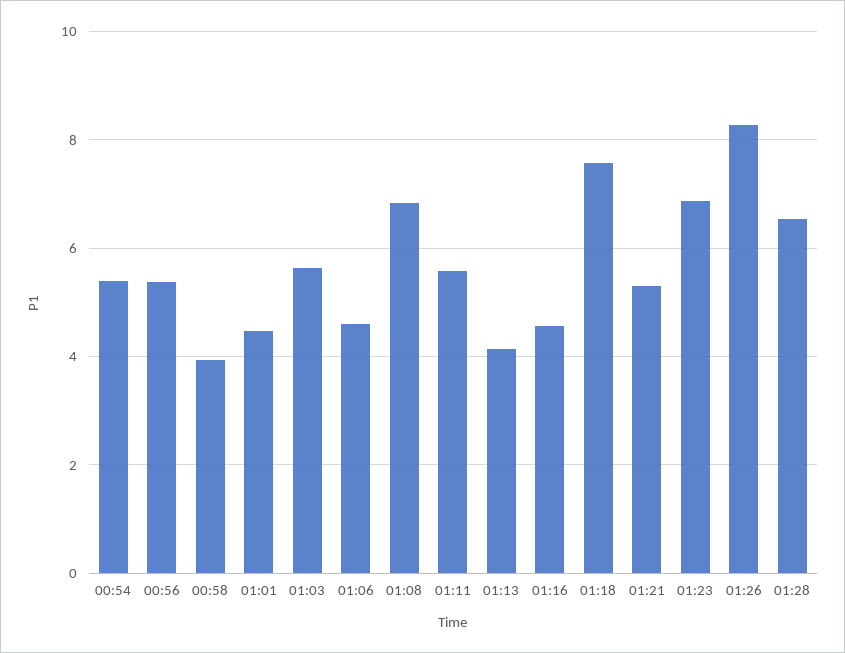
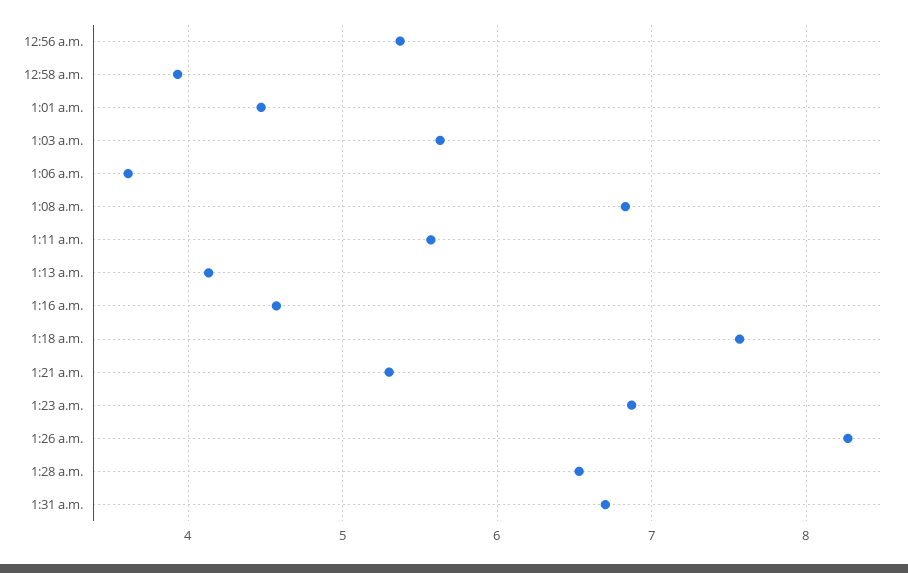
00:54: 5.4 -> none
01:06: 4.6 -> 3.6
1:31 a.m.: none -> 6.7

